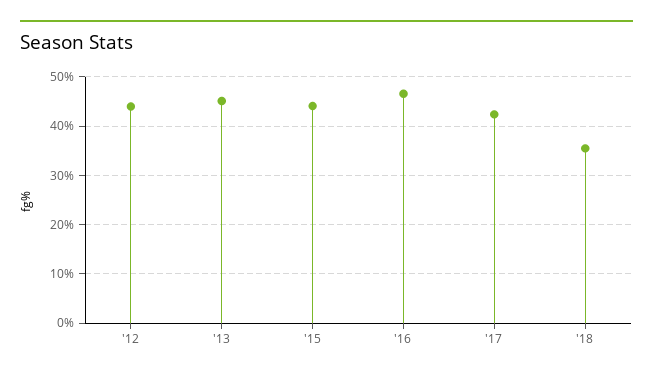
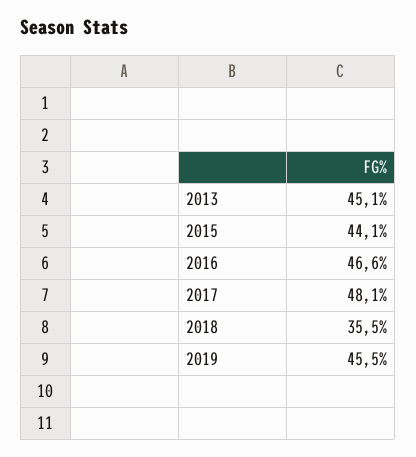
'12: 44 -> none
'17: 42 -> 48.1
2019: none -> 45.5

